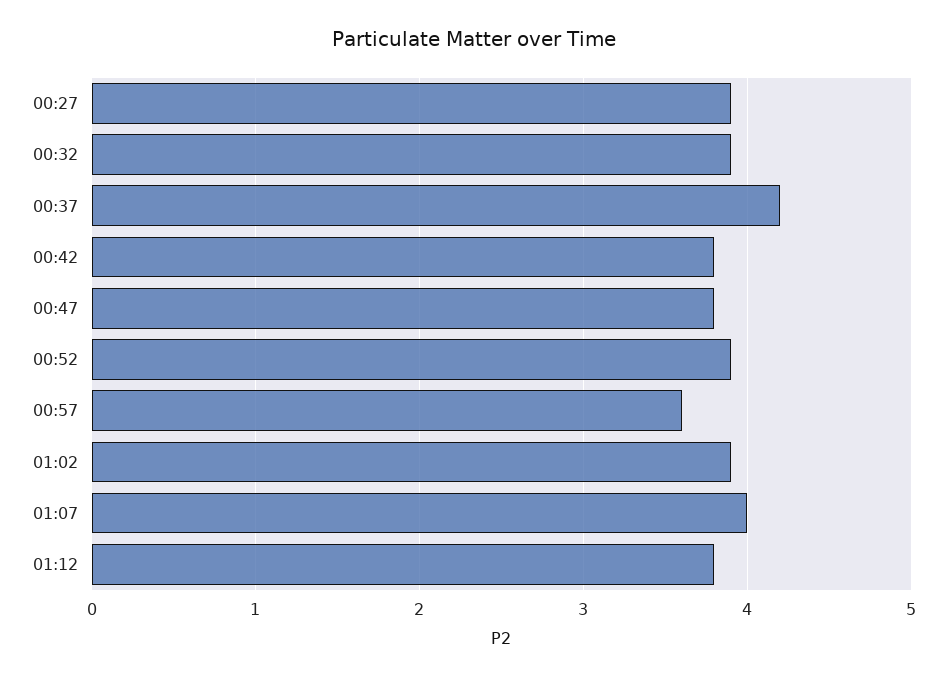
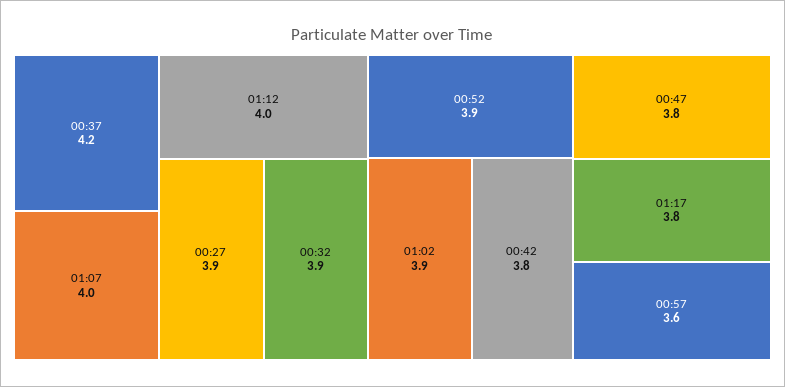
01:12: 3.8 -> 4
01:17: none -> 3.8

